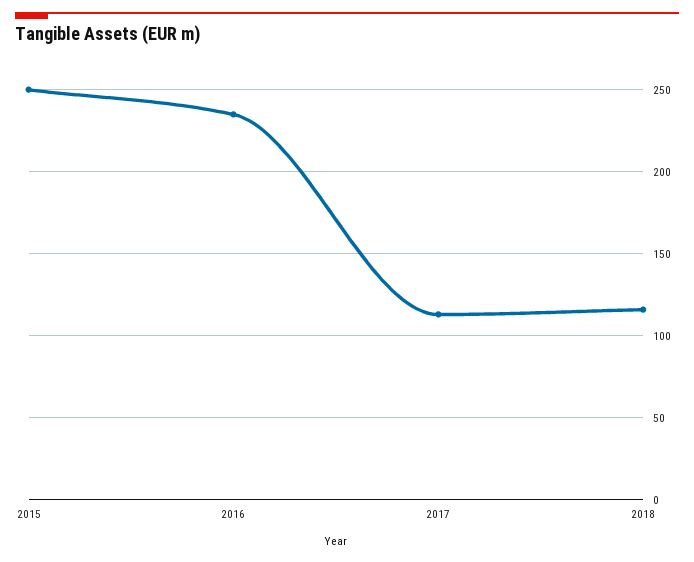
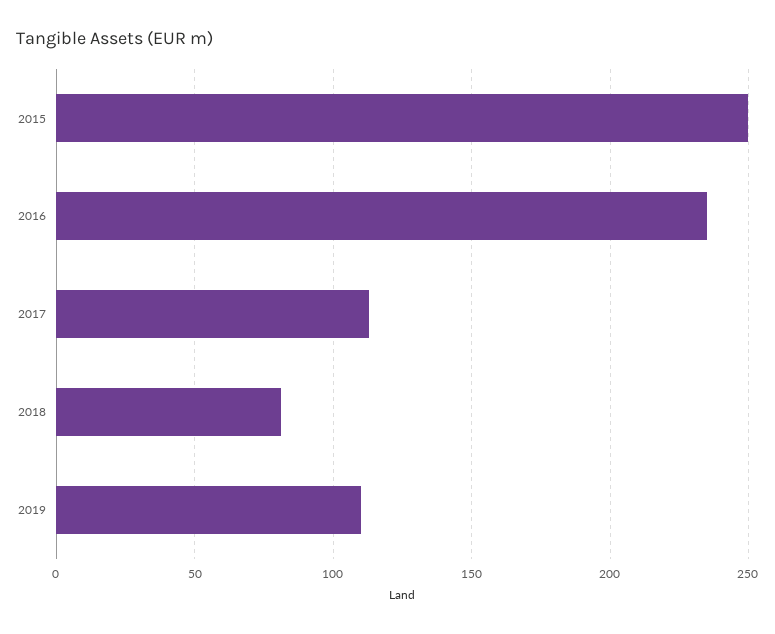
2018: 115 -> 80
2019: none -> 110

